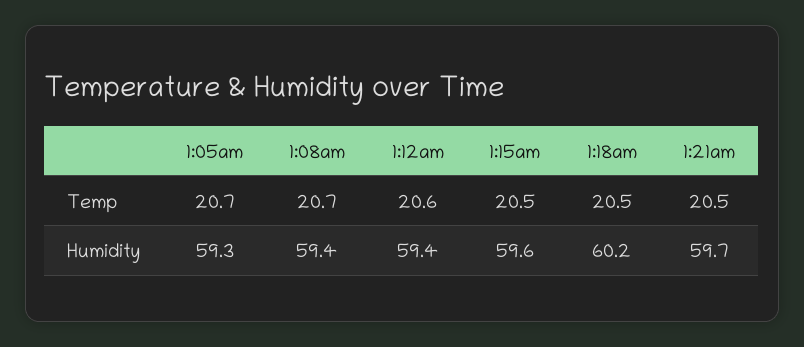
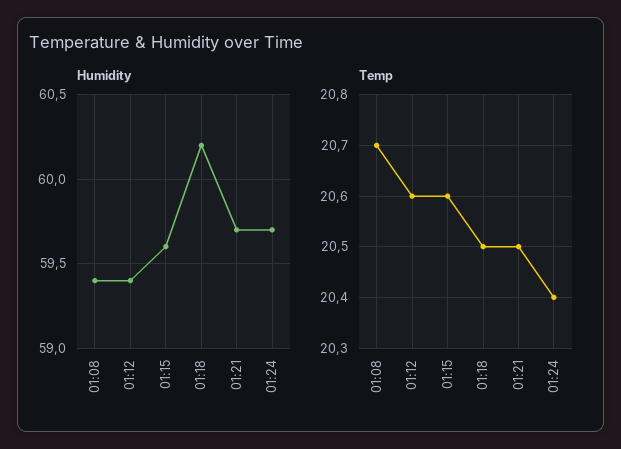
Temp, 1:05am: 20.7 -> none
Temp, 1:15am: 20.5 -> 20.6
Humidity, 1:05am: 59.3 -> none
Humidity, 01:24: none -> 59.7
Temp, 01:24: none -> 20.4

